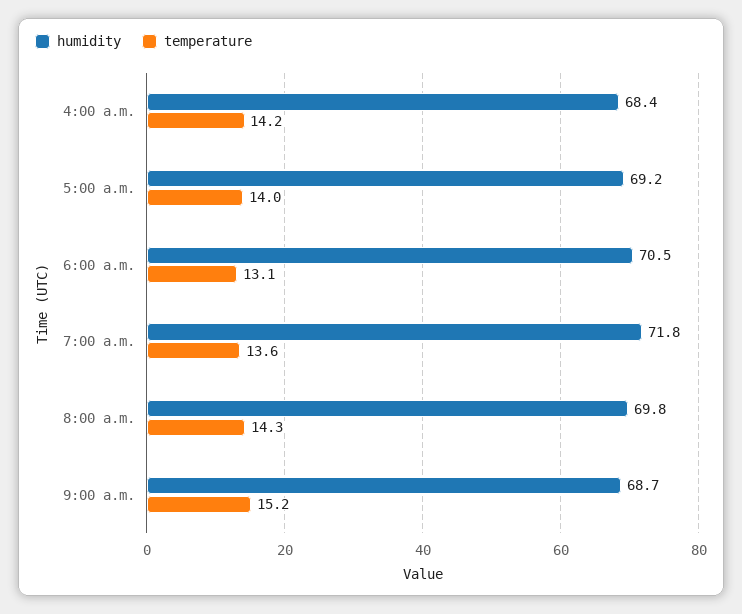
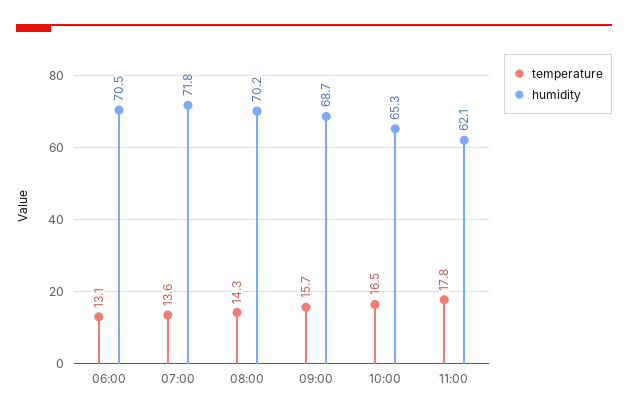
humidity, 4:00 a.m.: 68.4 -> none
temperature, 4:00 a.m.: 14.2 -> none
humidity, 5:00 a.m.: 69.2 -> none
temperature, 5:00 a.m.: 14 -> none
humidity, 8:00 a.m.: 69.8 -> 70.2
temperature, 9:00 a.m.: 15.2 -> 15.7
temperature, 10:00: none -> 16.5
humidity, 10:00: none -> 65.3
temperature, 11:00: none -> 17.8
humidity, 11:00: none -> 62.1

